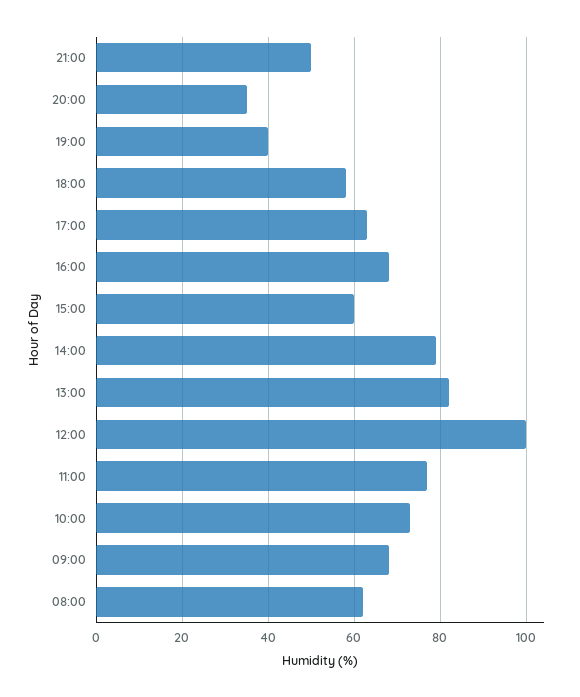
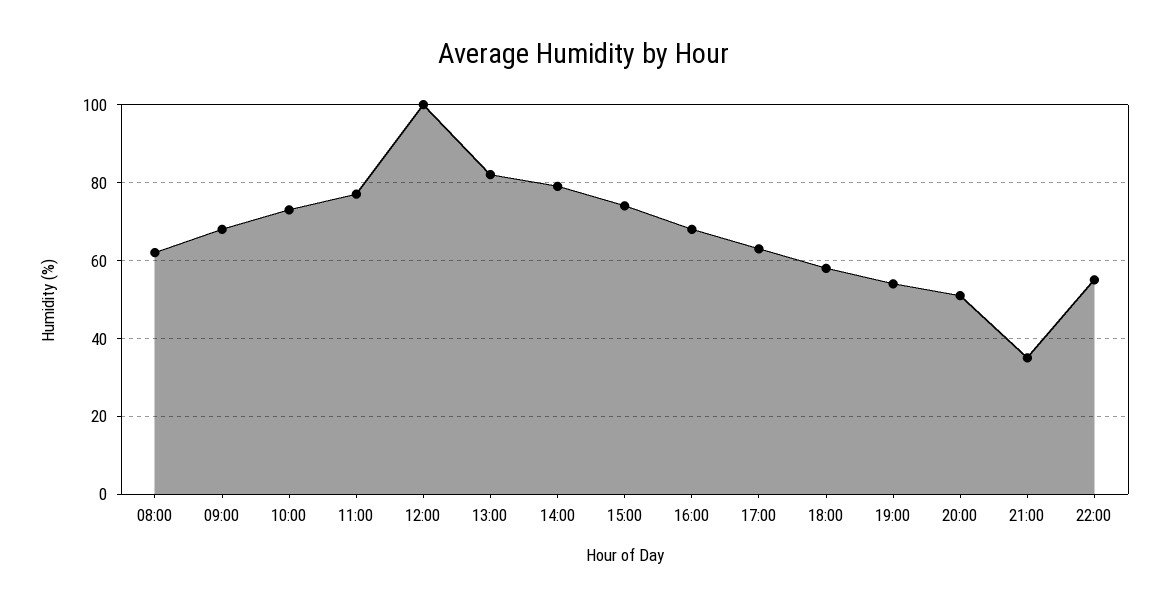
21:00: 50 -> 35
20:00: 35 -> 50
19:00: 40 -> 55
15:00: 60 -> 75
22:00: none -> 55

